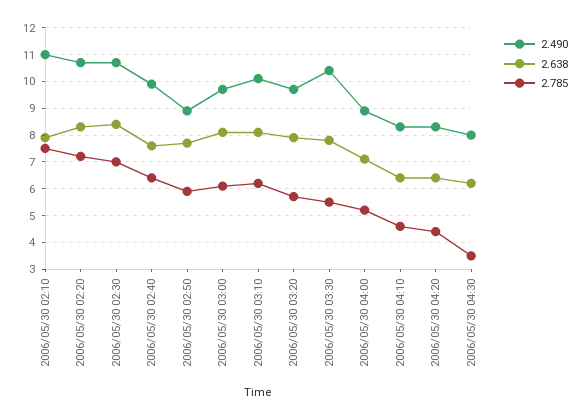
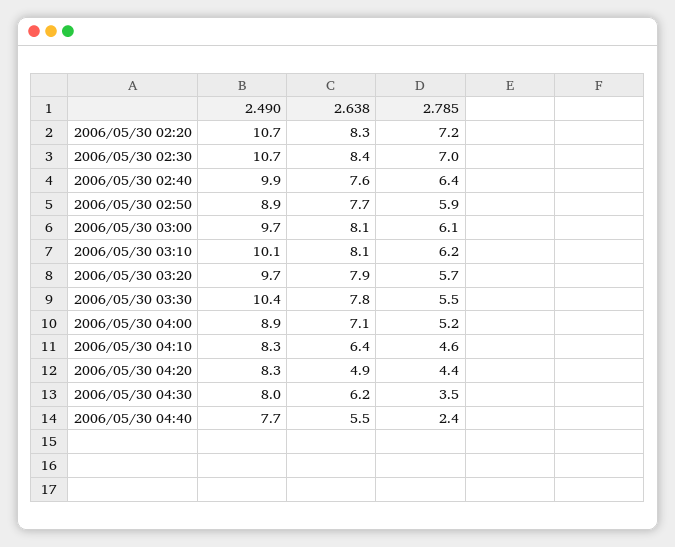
2.490, 2006/05/30 02:10: 11 -> none
2.638, 2006/05/30 02:10: 8 -> none
2.785, 2006/05/30 02:10: 7.5 -> none
2.638, 2006/05/30 04:20: 6.5 -> 4.9
2.490, 2006/05/30 04:40: none -> 7.7
2.638, 2006/05/30 04:40: none -> 5.5
2.785, 2006/05/30 04:40: none -> 2.4

